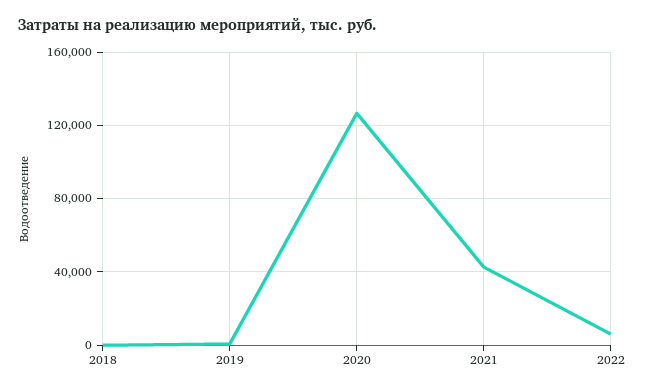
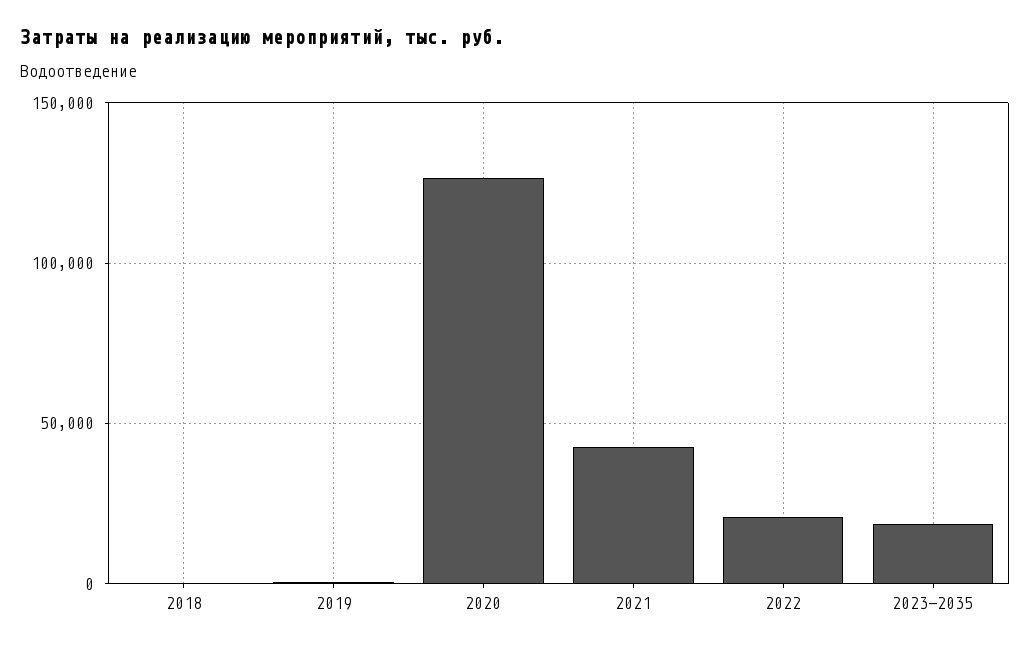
2022: 5000 -> 20000
2023-2035: none -> 20000

